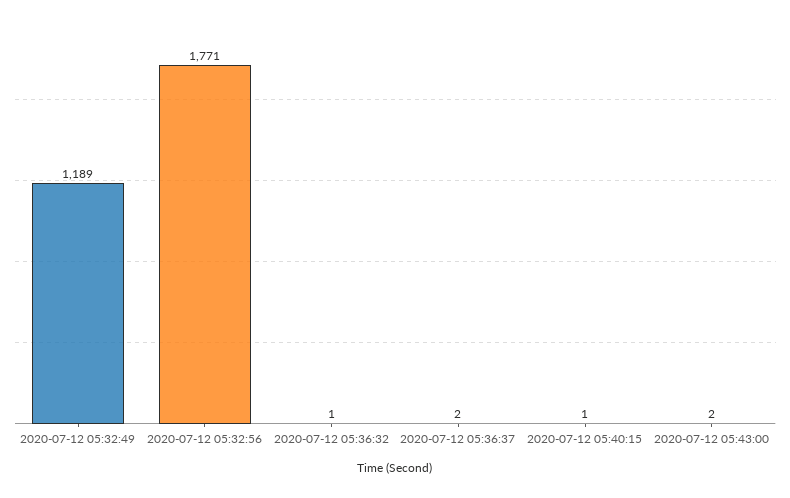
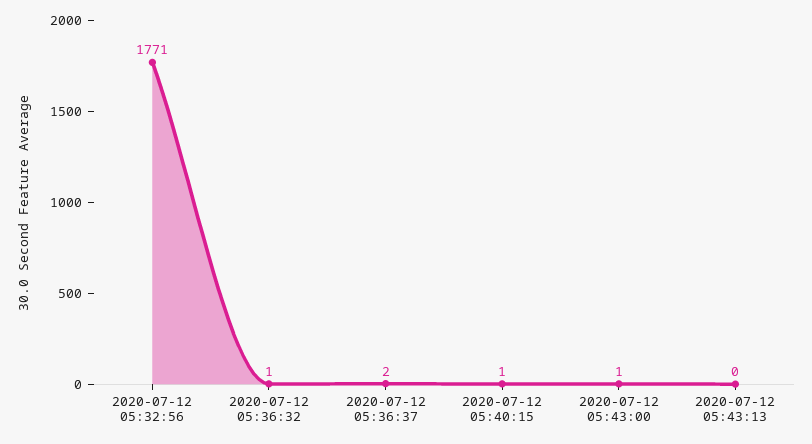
2020-07-12 05:32:49: 1189 -> none
2020-07-12 05:43:00: 2 -> 1
2020-07-12 05:43:13: none -> 0

